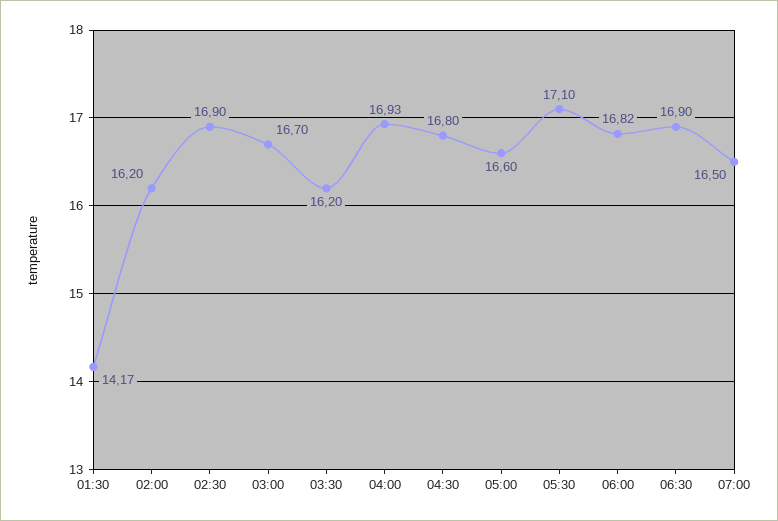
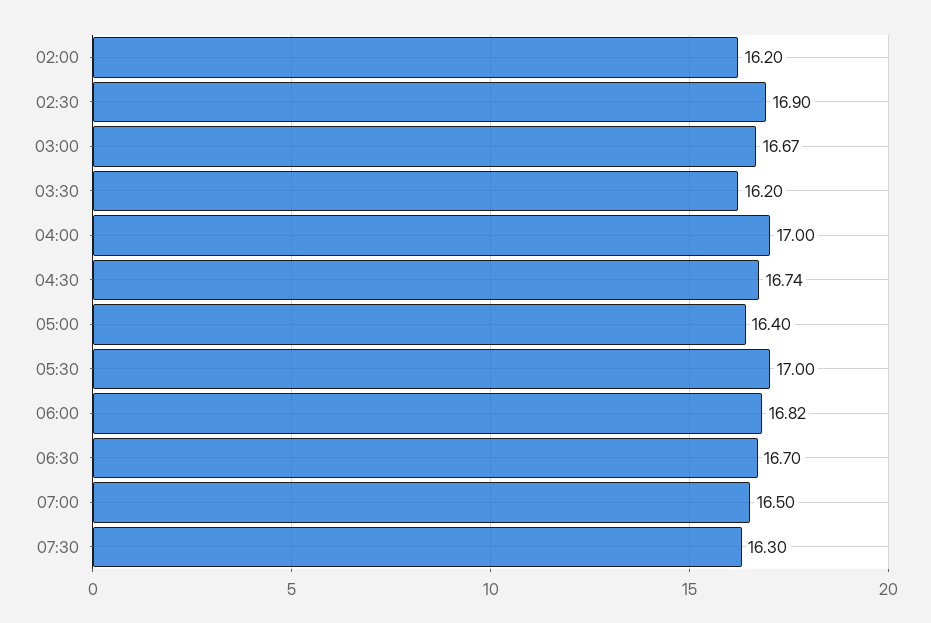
01:30: 14.17 -> none
03:00: 16.7 -> 16.67
04:00: 16.93 -> 17
04:30: 16.8 -> 16.74
05:00: 16.6 -> 16.4
05:30: 17.1 -> 17
06:30: 16.9 -> 16.7
07:30: none -> 16.3

